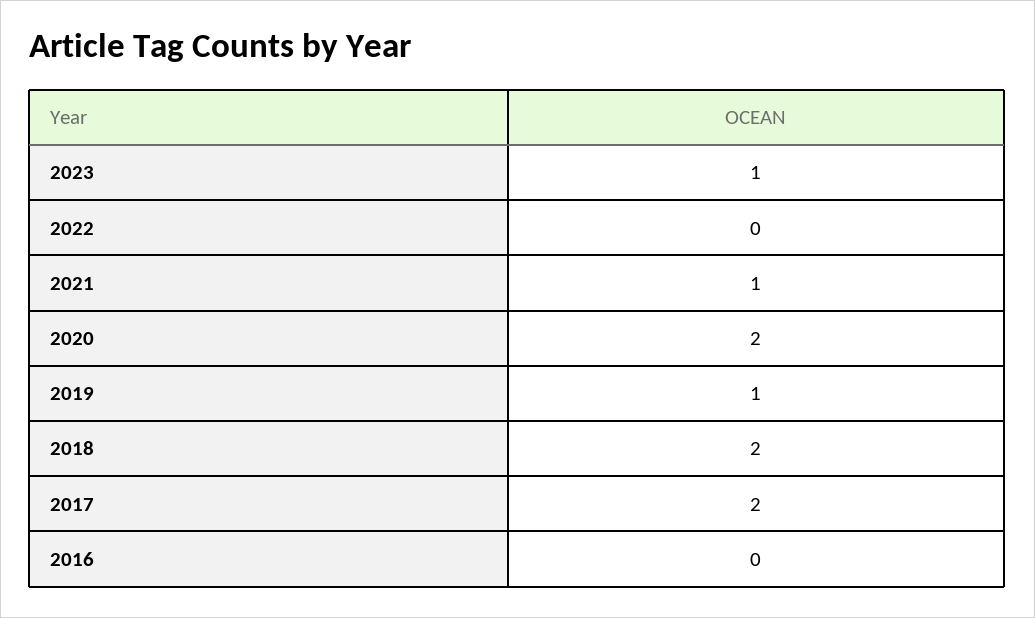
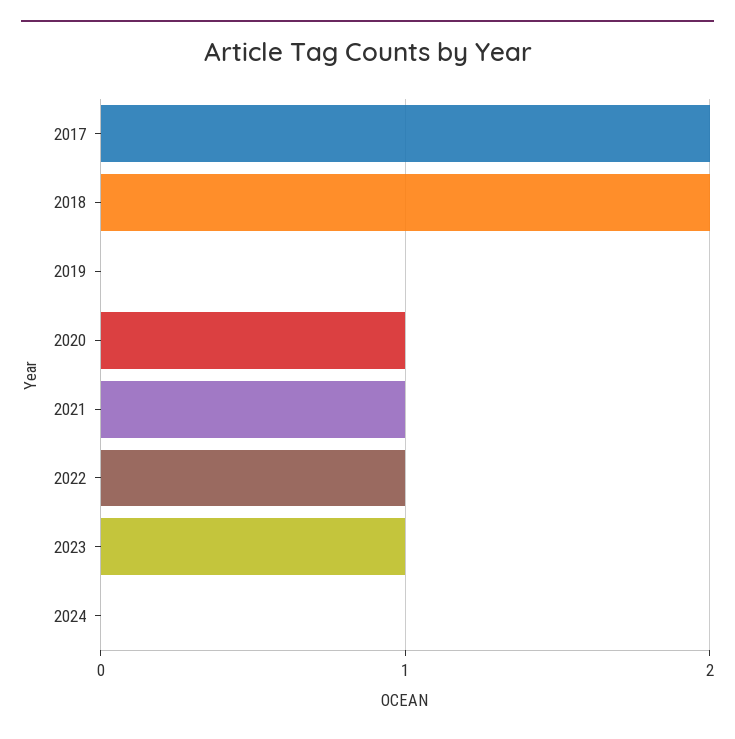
2022: 0 -> 1
2020: 2 -> 1
2019: 1 -> 0
2016: 0 -> none
2024: none -> 0

